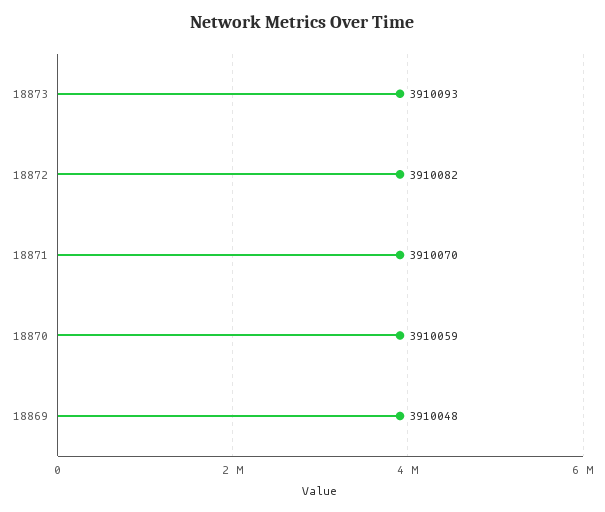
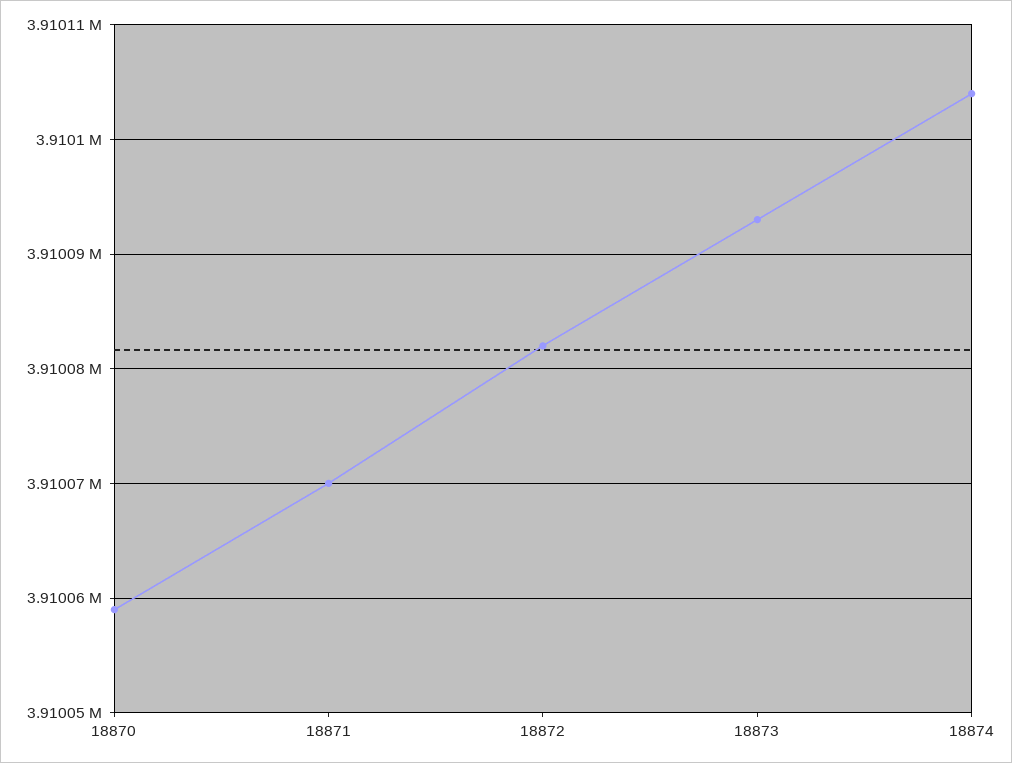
18869: 3910048 -> none
18874: none -> 3910104

